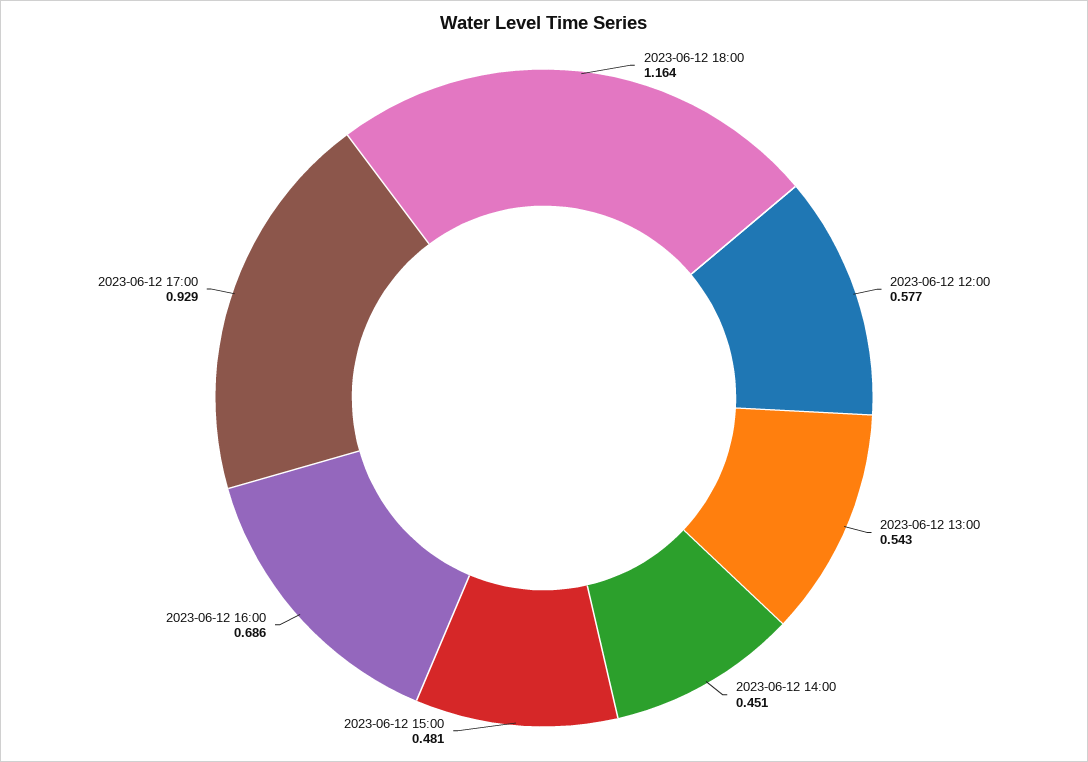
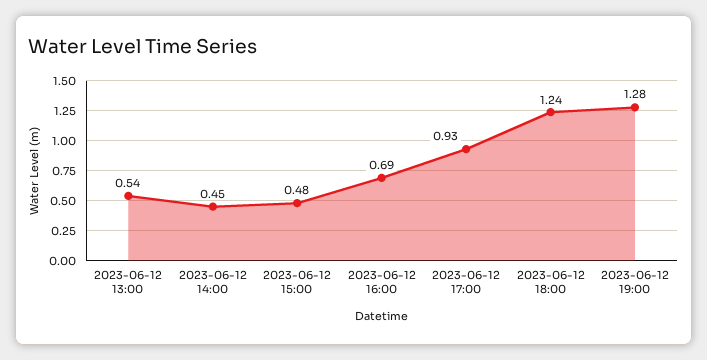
2023-06-12 18:00: 1.164 -> 1.24
2023-06-12 12:00: 0.577 -> none
2023-06-12 19:00: none -> 1.28

